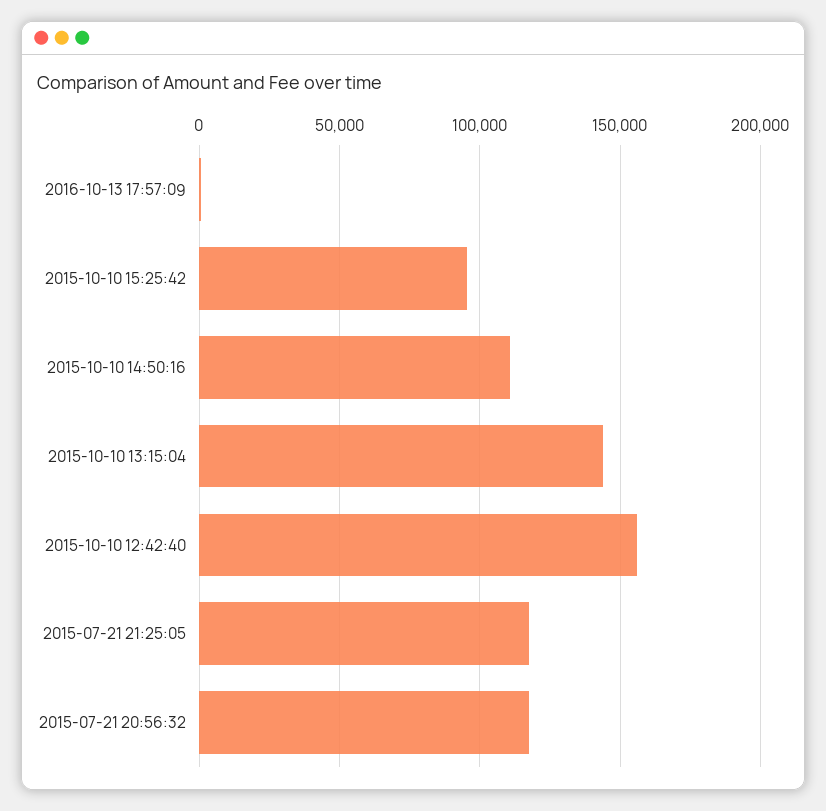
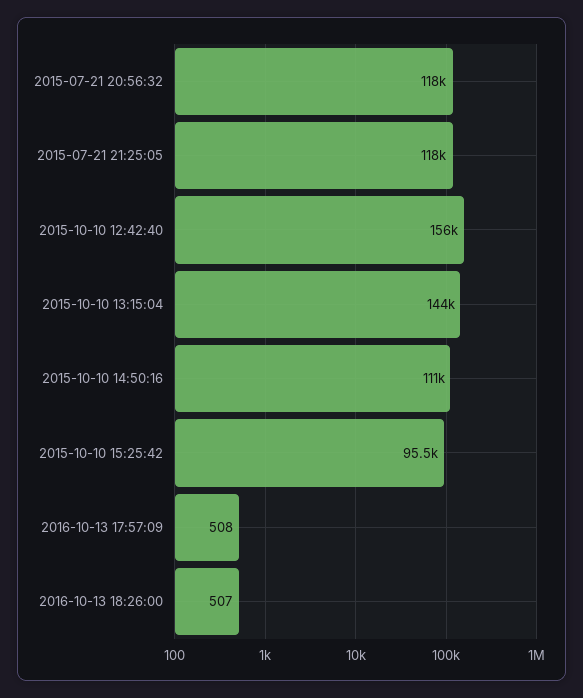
2016-10-13 18:26:00: none -> 507

